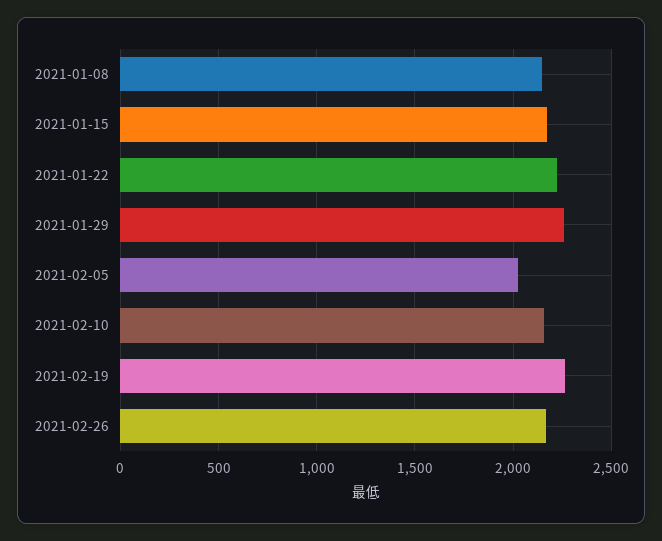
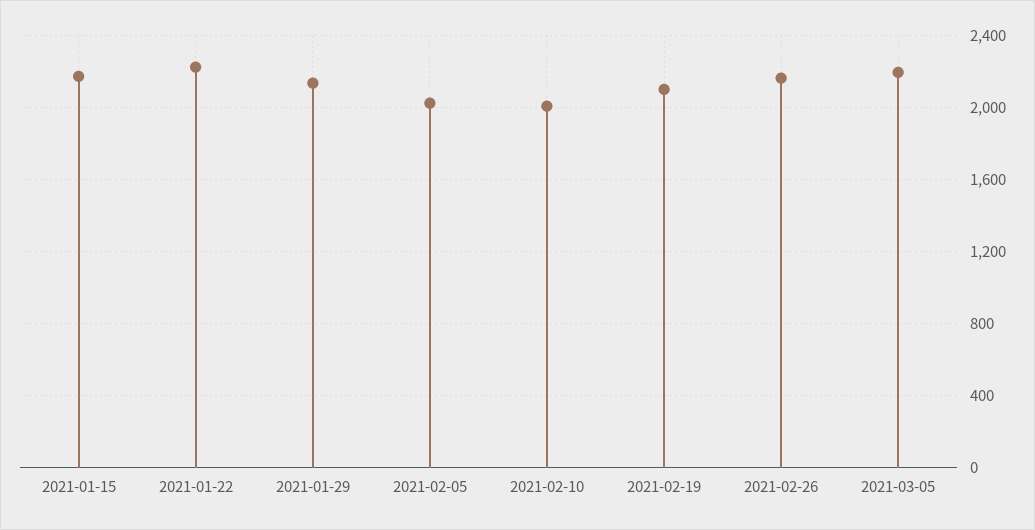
2021-01-08: 2150 -> none
2021-01-29: 2250 -> 2150
2021-02-10: 2150 -> 2000
2021-02-19: 2250 -> 2100
2021-03-05: none -> 2200

